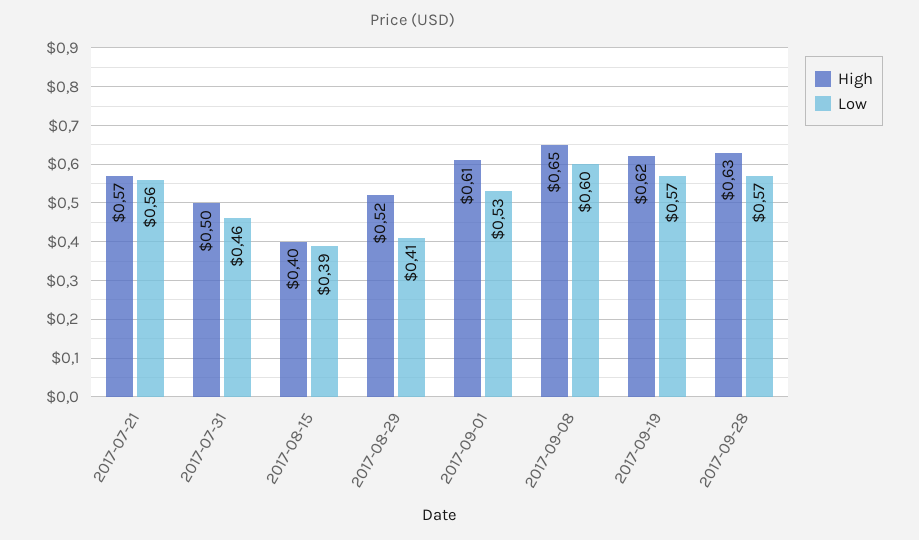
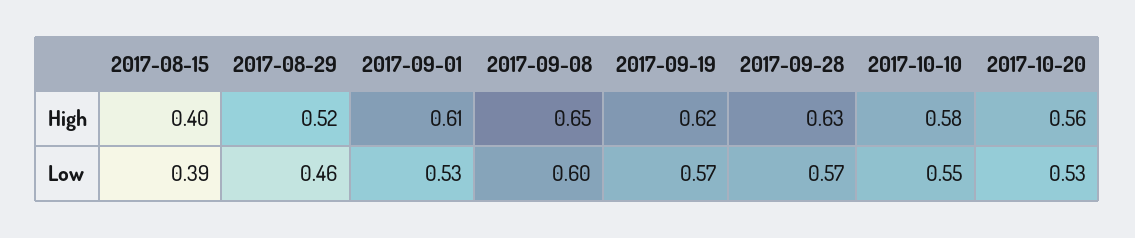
High, 2017-07-21: 0.57 -> none
Low, 2017-07-21: 0.56 -> none
High, 2017-07-31: 0.5 -> none
Low, 2017-07-31: 0.46 -> none
Low, 2017-08-29: 0.41 -> 0.46
High, 2017-10-10: none -> 0.58
High, 2017-10-20: none -> 0.56
Low, 2017-10-10: none -> 0.55
Low, 2017-10-20: none -> 0.53

